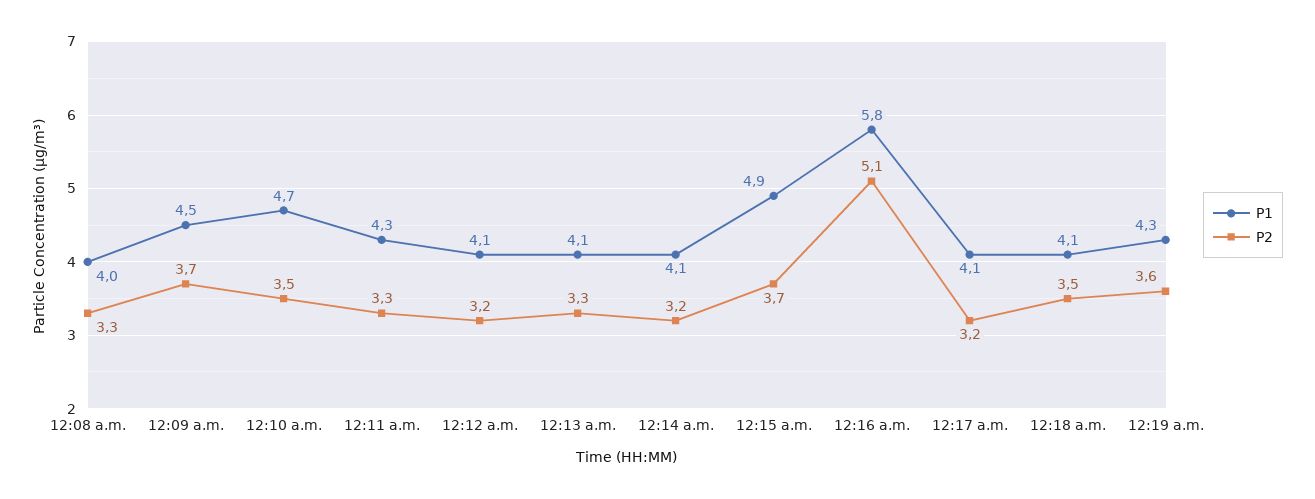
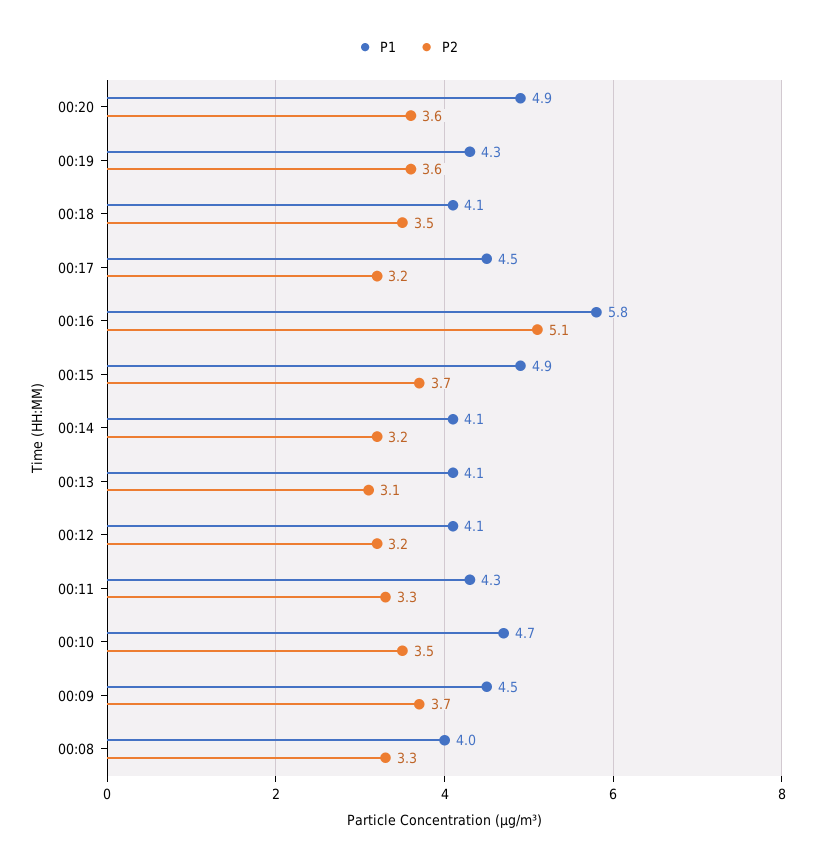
P2, 12:13 a.m.: 3.3 -> 3.1
P1, 12:17 a.m.: 4.1 -> 4.5
P1, 00:20: none -> 4.9
P2, 00:20: none -> 3.6

